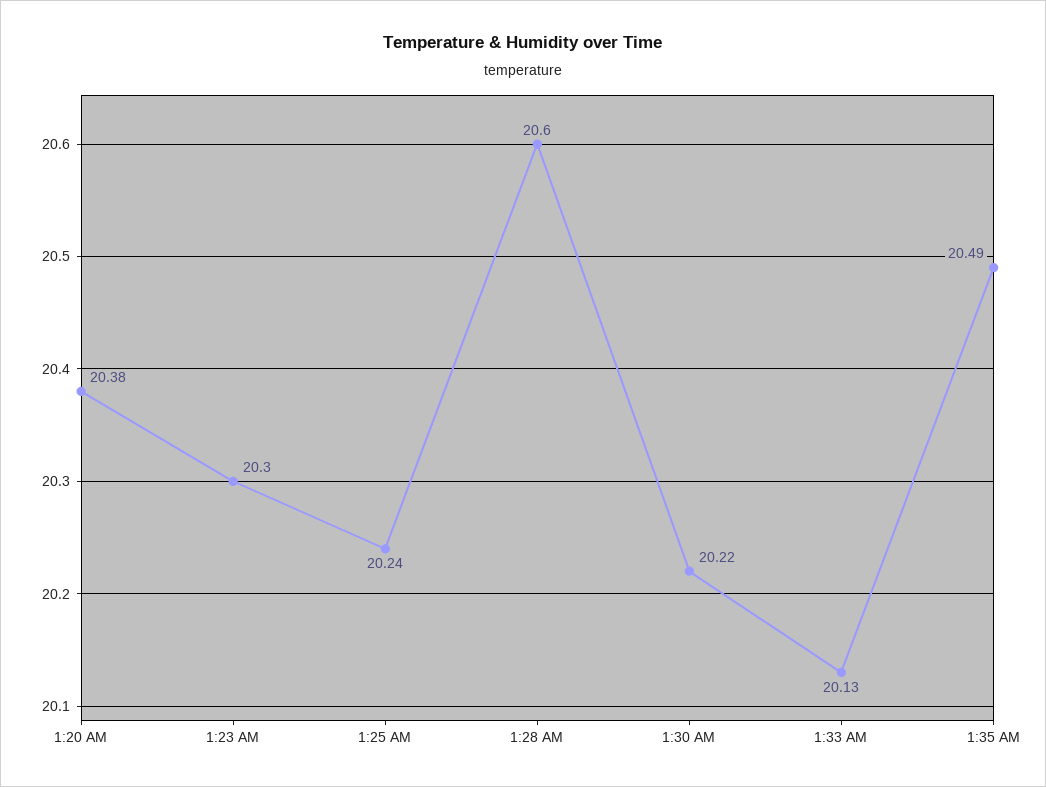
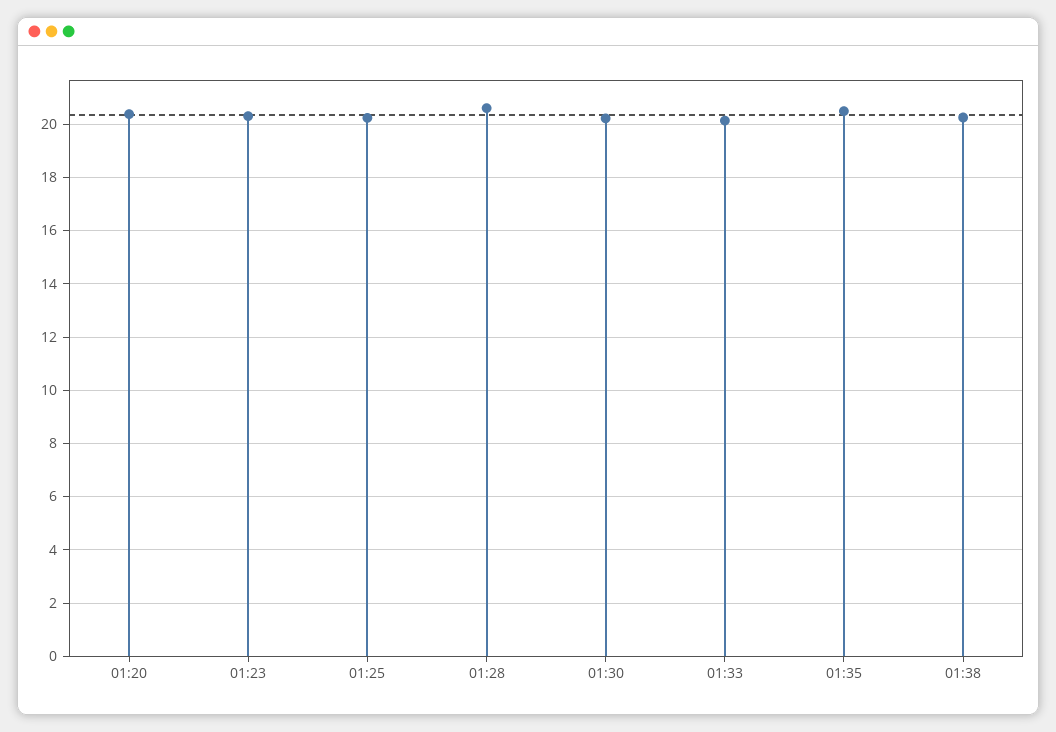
01:38: none -> 20.25

